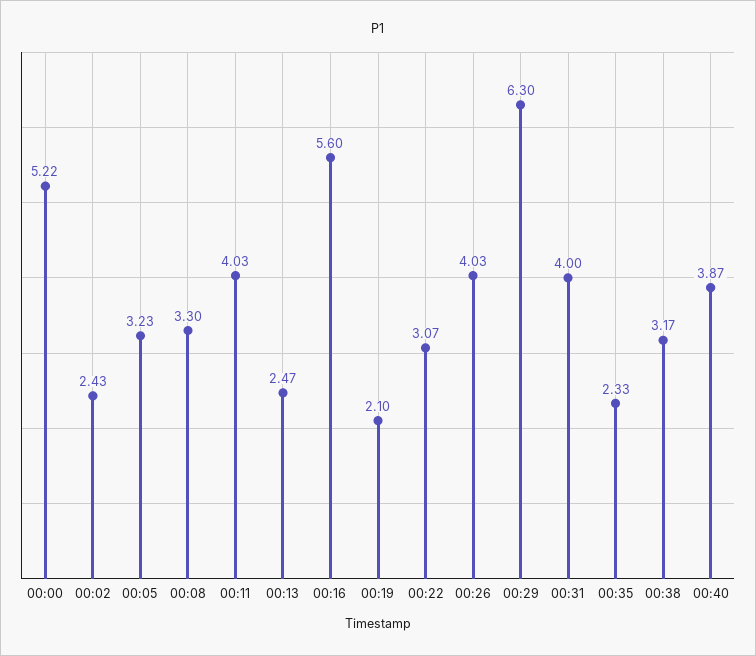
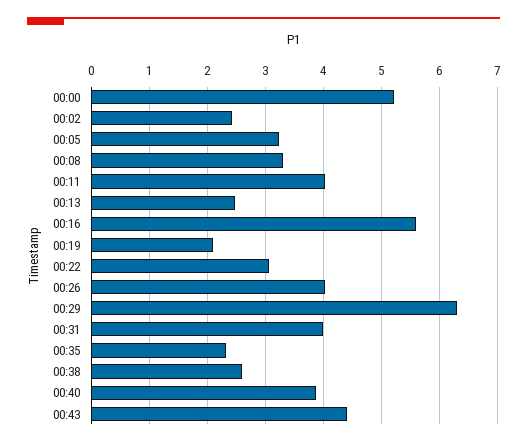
00:38: 3.17 -> 2.6
00:43: none -> 4.4

